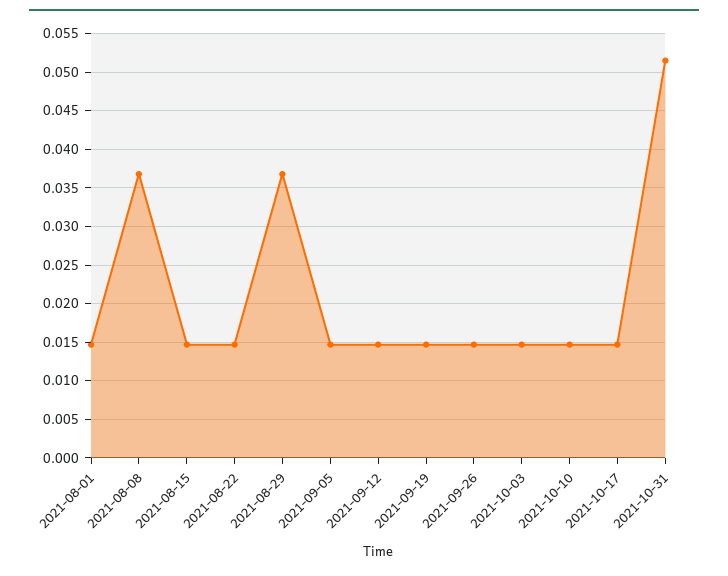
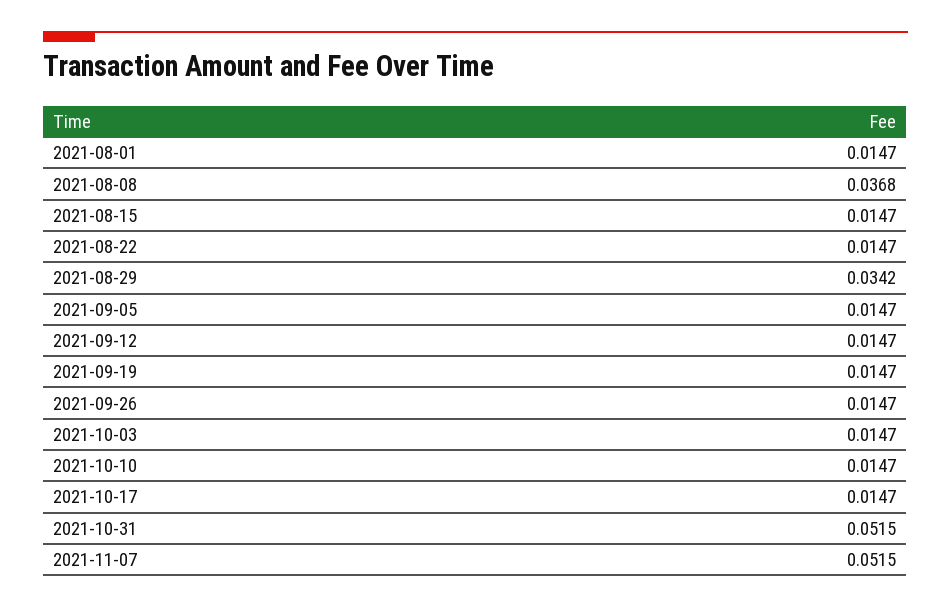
2021-08-29: 0.037 -> 0.0342
2021-11-07: none -> 0.0515

